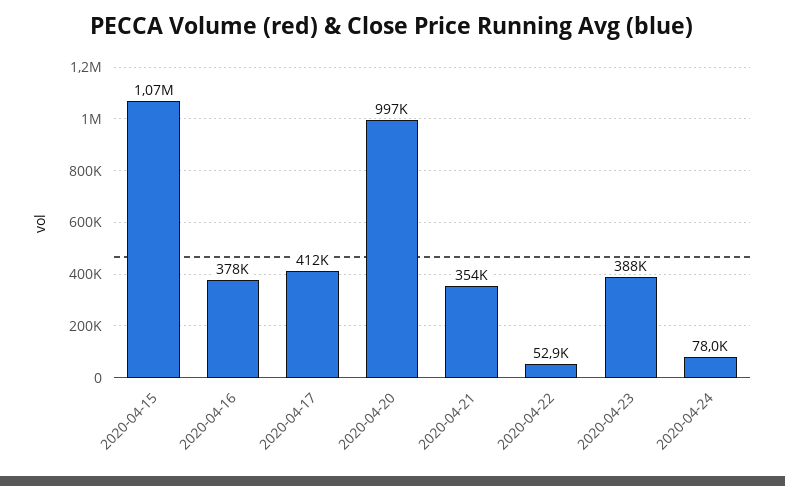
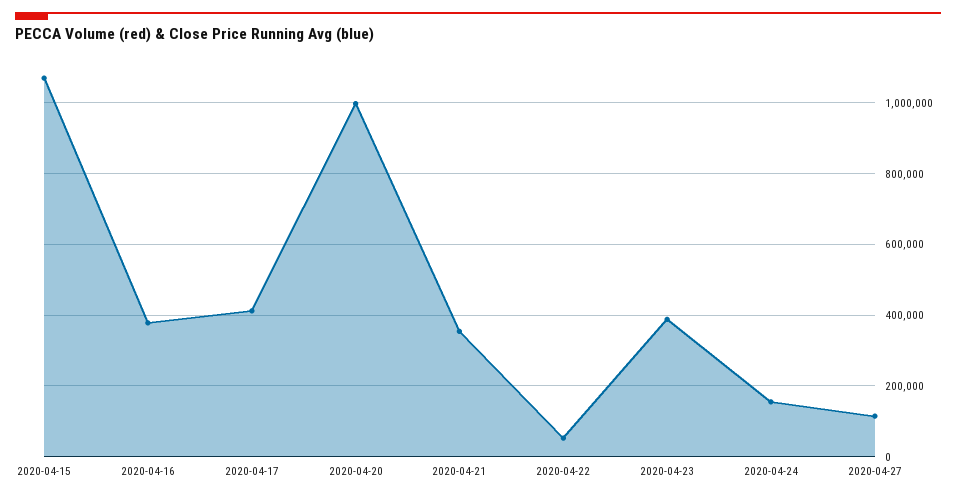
2020-04-24: 78000 -> 160000
2020-04-27: none -> 120000

